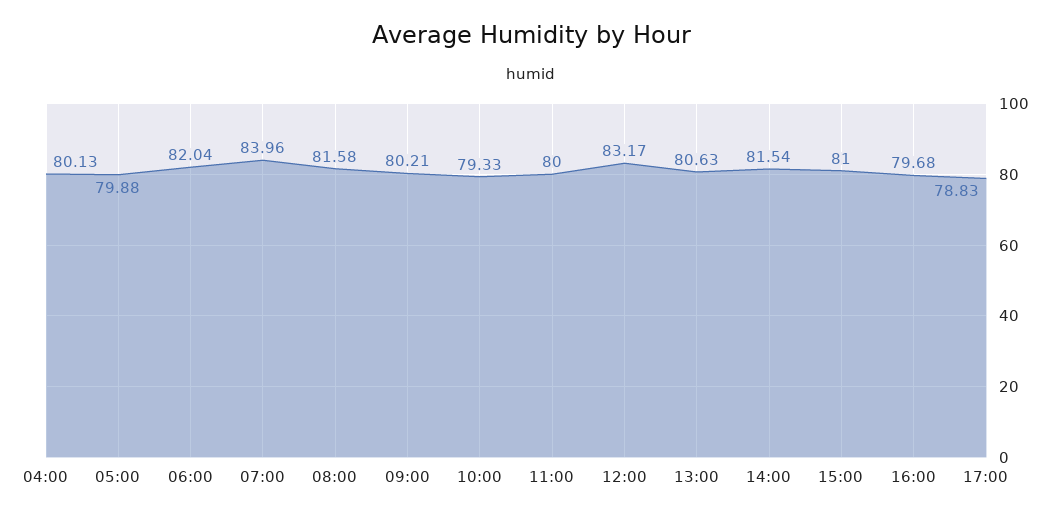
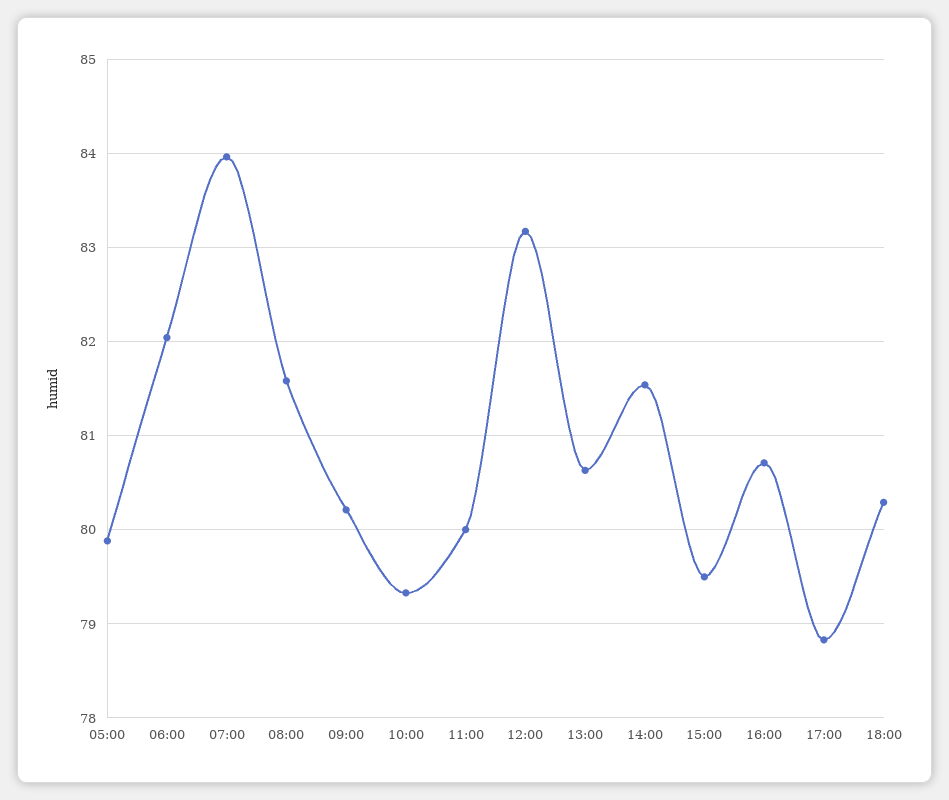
04:00: 80.13 -> none
15:00: 81 -> 79.5
16:00: 79.68 -> 80.7
18:00: none -> 80.3

